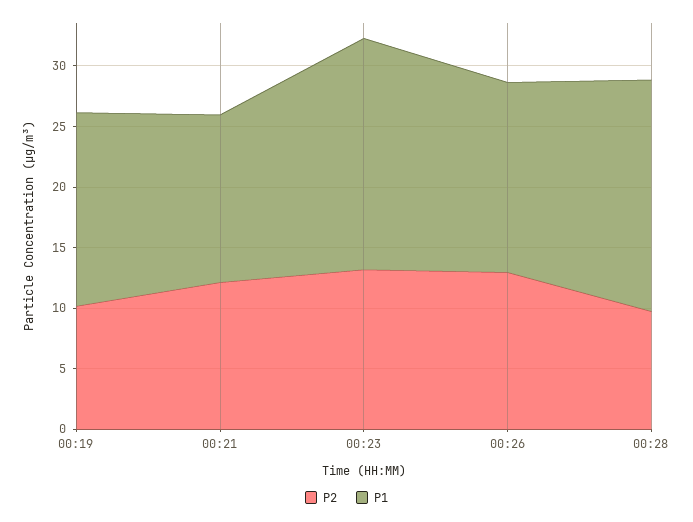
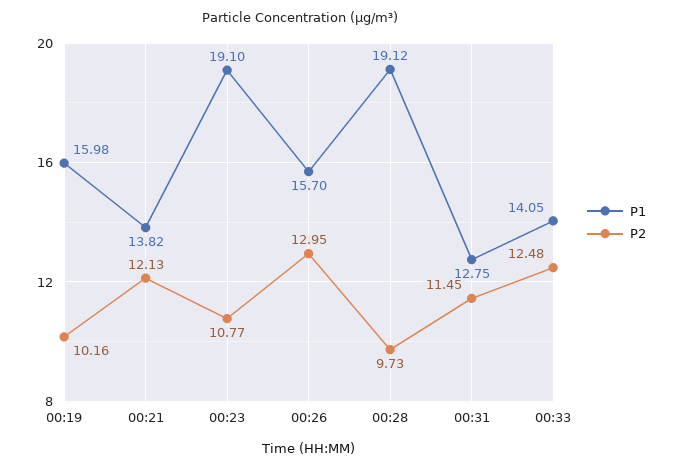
P2, 00:23: 13 -> 10.77
P1, 00:31: none -> 12.75
P2, 00:31: none -> 11.45
P1, 00:33: none -> 14.05
P2, 00:33: none -> 12.48

